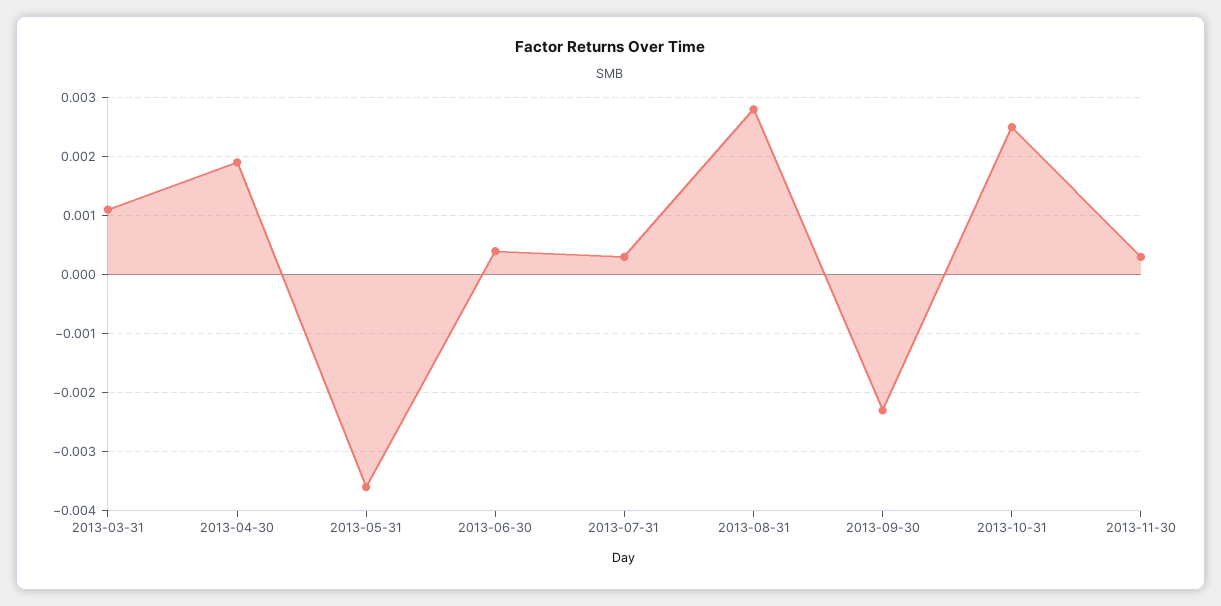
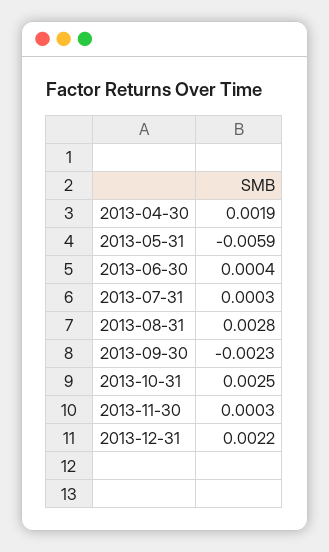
2013-03-31: 0.001 -> none
2013-05-31: -0.0035 -> -0.0059
2013-12-31: none -> 0.0022

